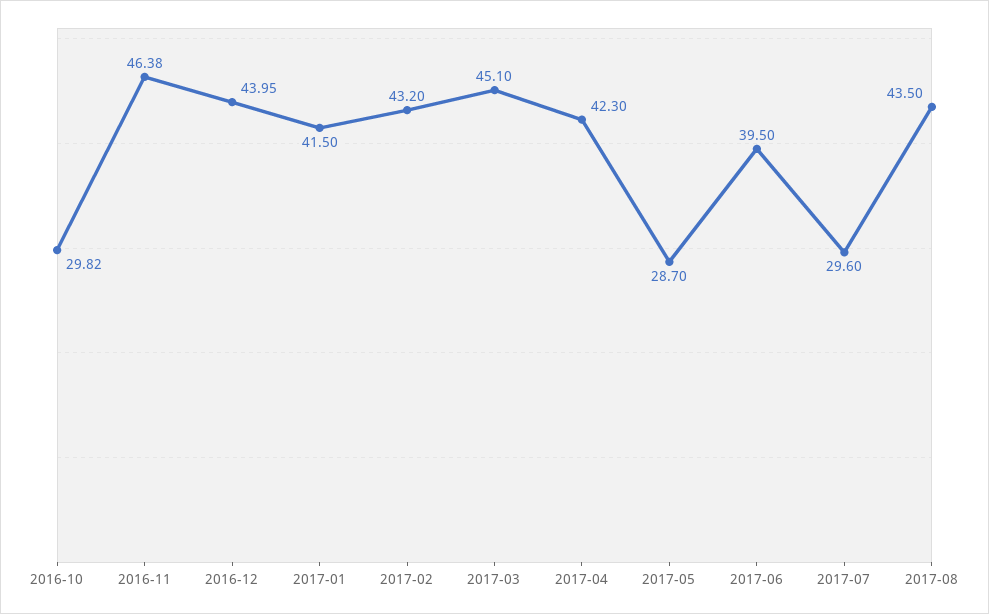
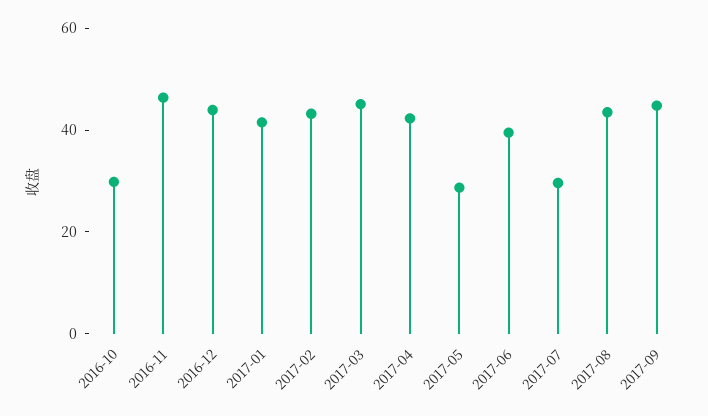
2017-09: none -> 45

